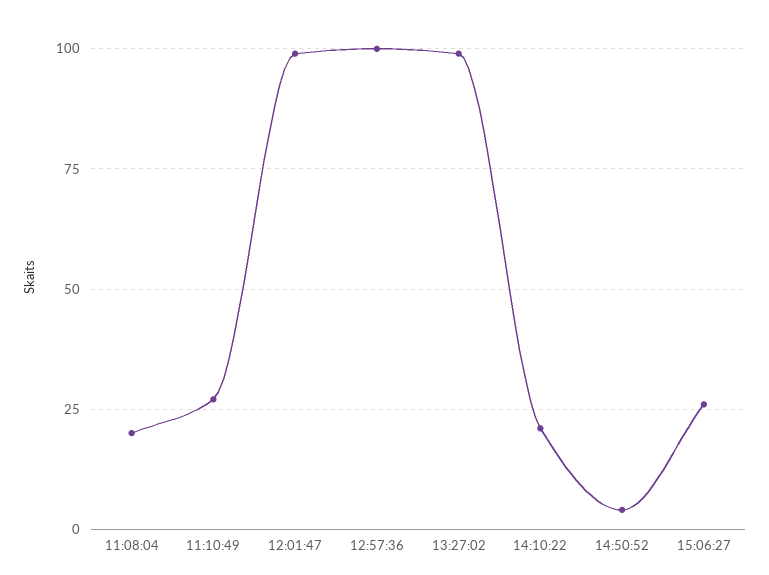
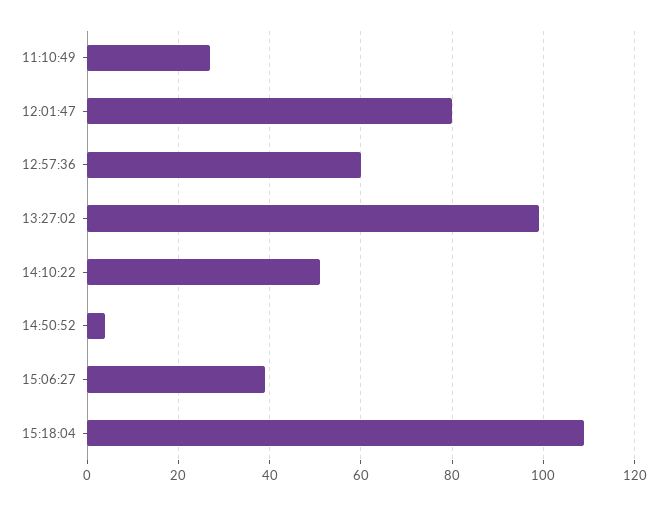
11:08:04: 20 -> none
12:01:47: 100 -> 80
12:57:36: 100 -> 60
14:10:22: 20 -> 50
15:06:27: 25 -> 40
15:18:04: none -> 110

